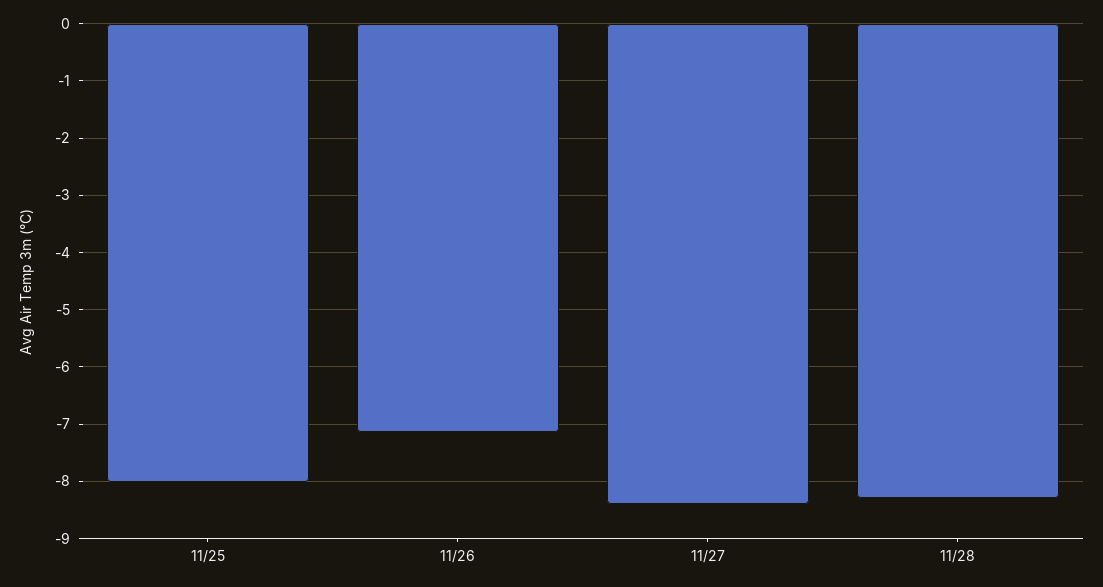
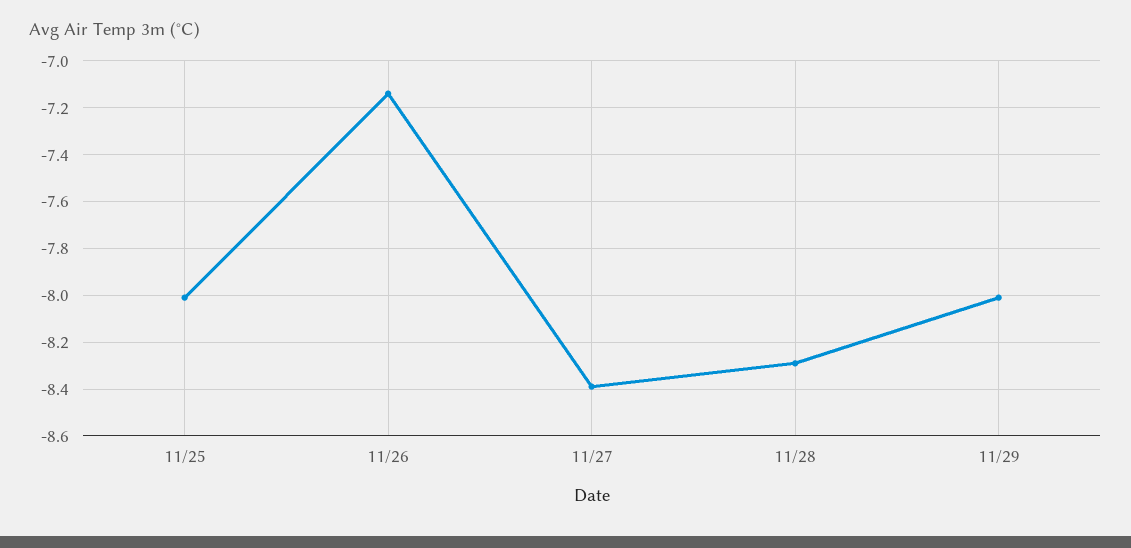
11/29: none -> -8

